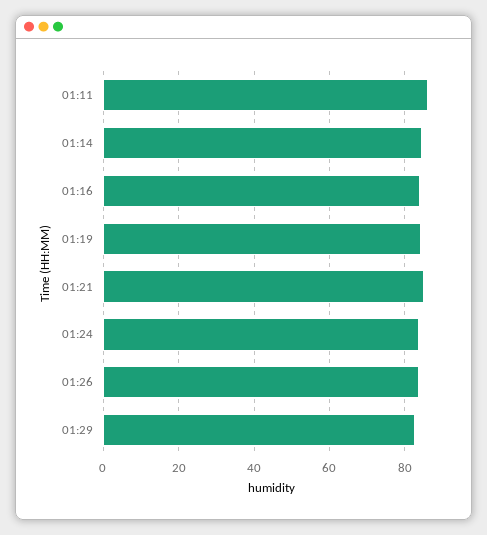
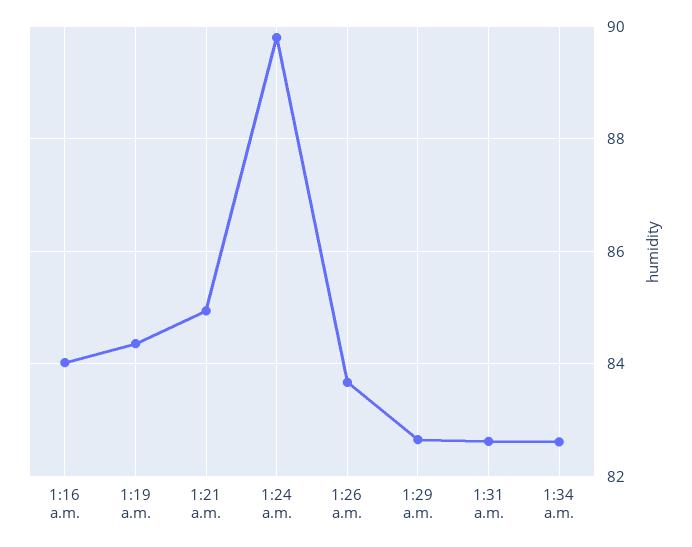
01:11: 86 -> none
01:14: 84 -> none
01:24: 84 -> 89.8
1:31 a.m.: none -> 82.6
1:34 a.m.: none -> 82.6

